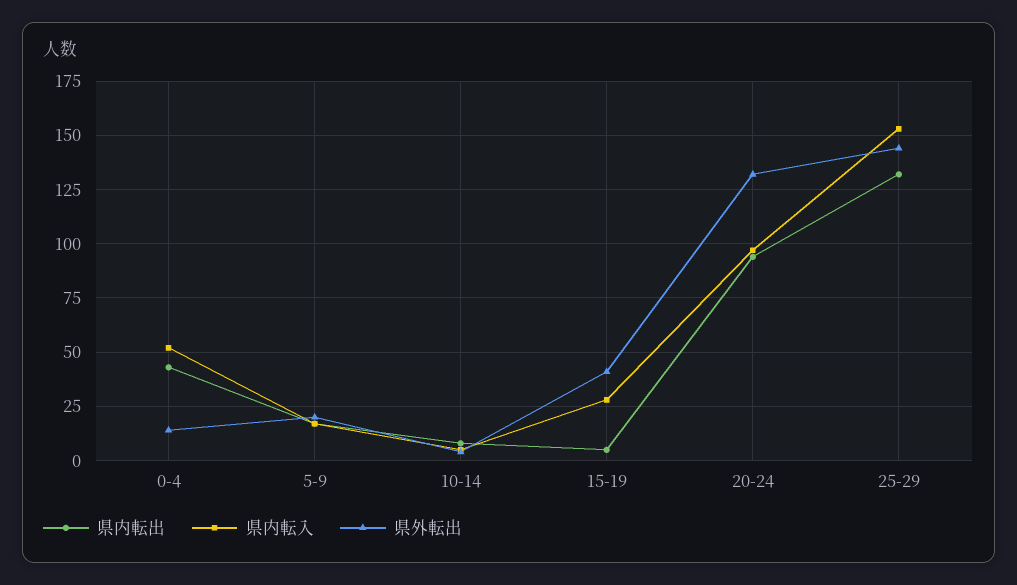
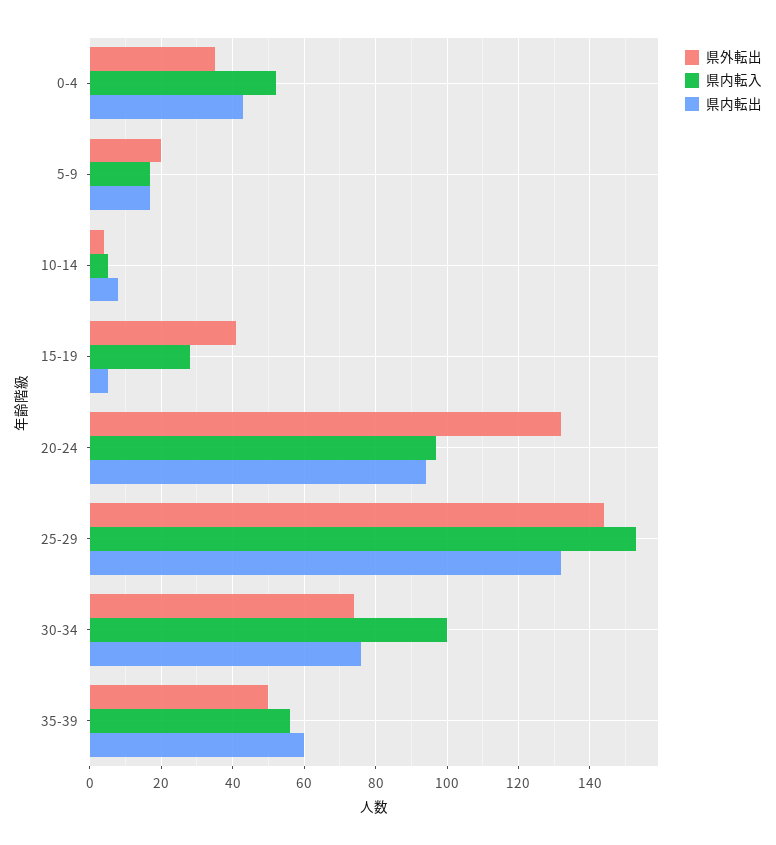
県外転出, 0-4: 15 -> 35
県外転出, 30-34: none -> 75
県内転入, 30-34: none -> 100
県内転出, 30-34: none -> 75
県外転出, 35-39: none -> 50
県内転入, 35-39: none -> 55
県内転出, 35-39: none -> 60

